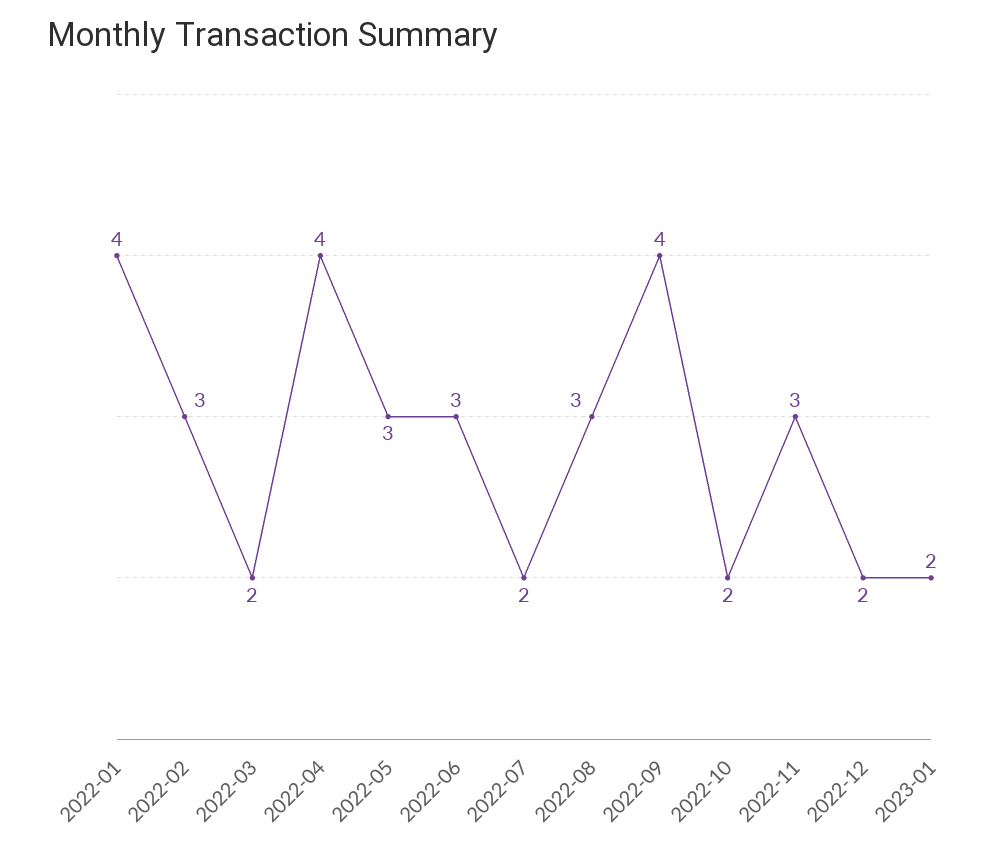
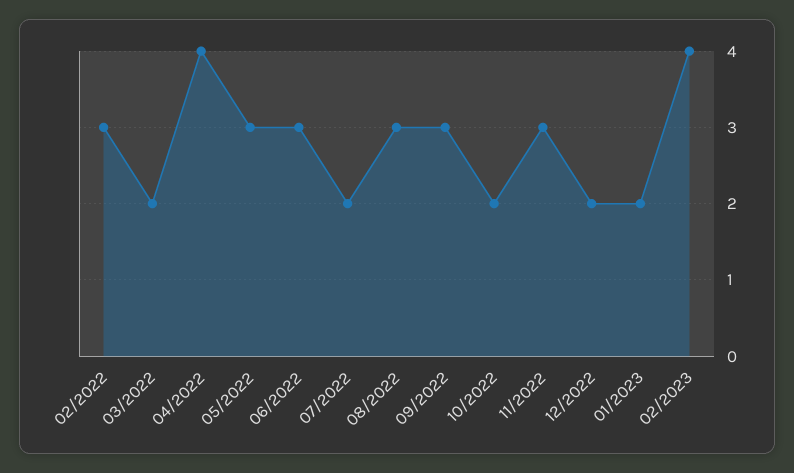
2022-01: 4 -> none
2022-09: 4 -> 3
02/2023: none -> 4

